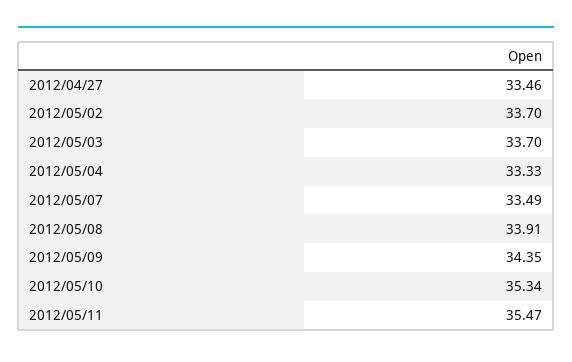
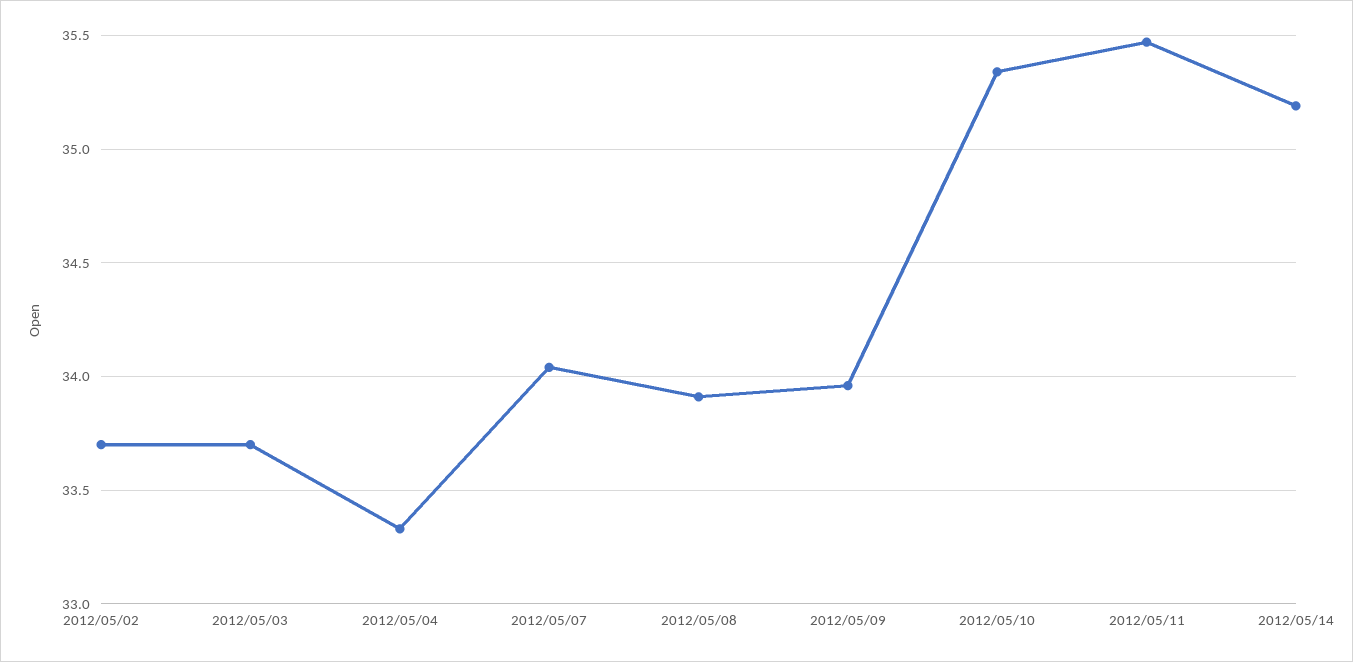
2012/04/27: 33.46 -> none
2012/05/07: 33.49 -> 34.05
2012/05/09: 34.35 -> 33.95
2012/05/14: none -> 35.2

